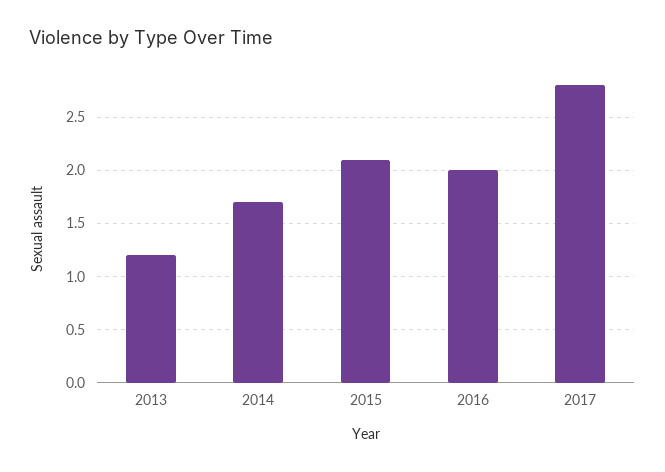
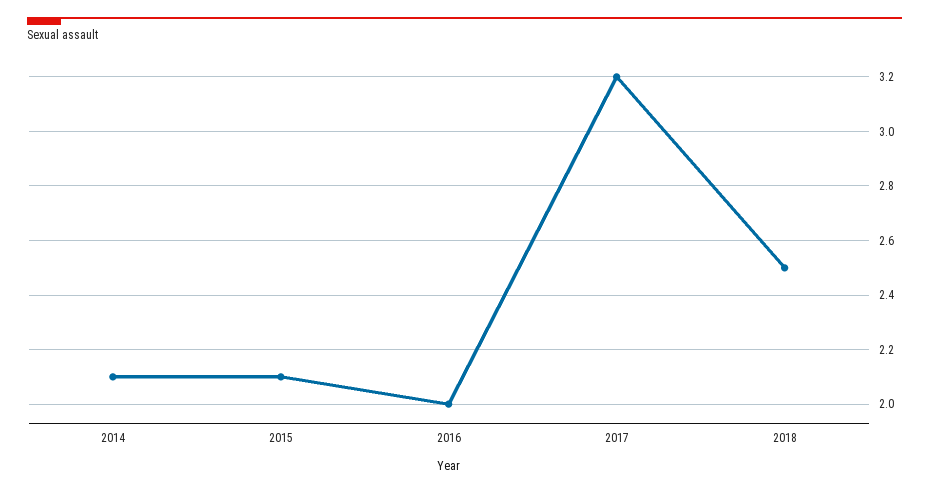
2013: 1.2 -> none
2014: 1.7 -> 2.1
2017: 2.8 -> 3.2
2018: none -> 2.5

